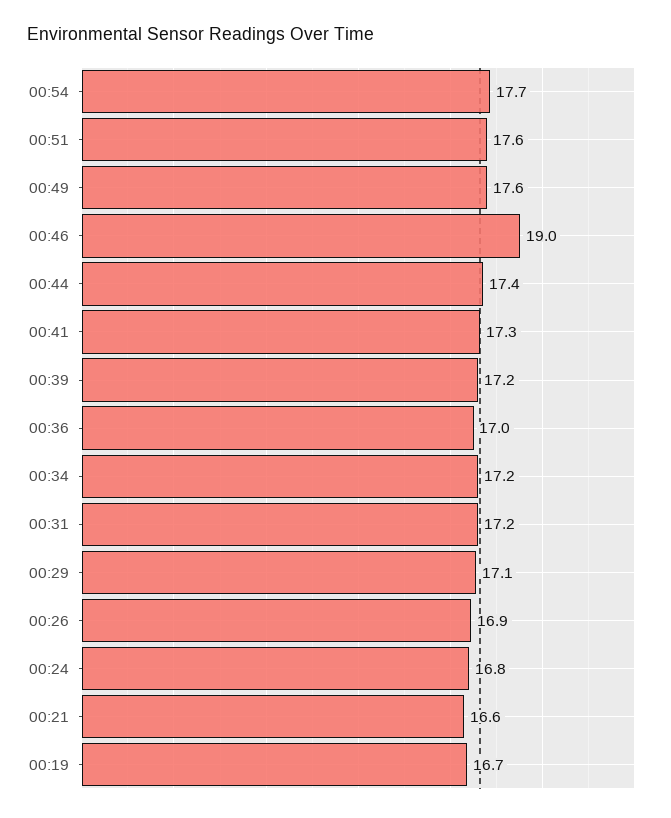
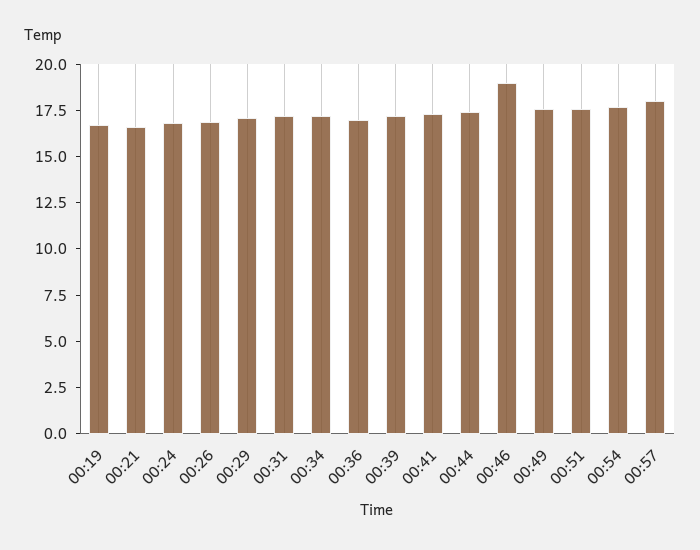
00:57: none -> 18

